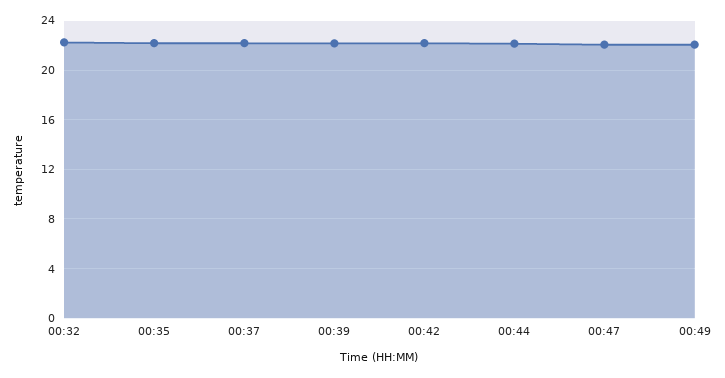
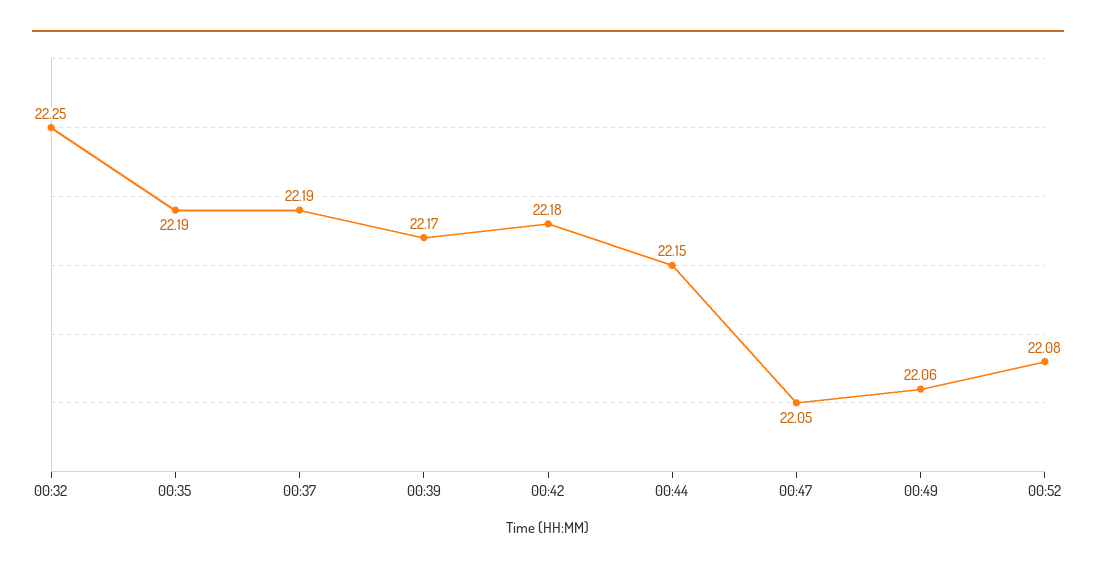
00:52: none -> 22.08

